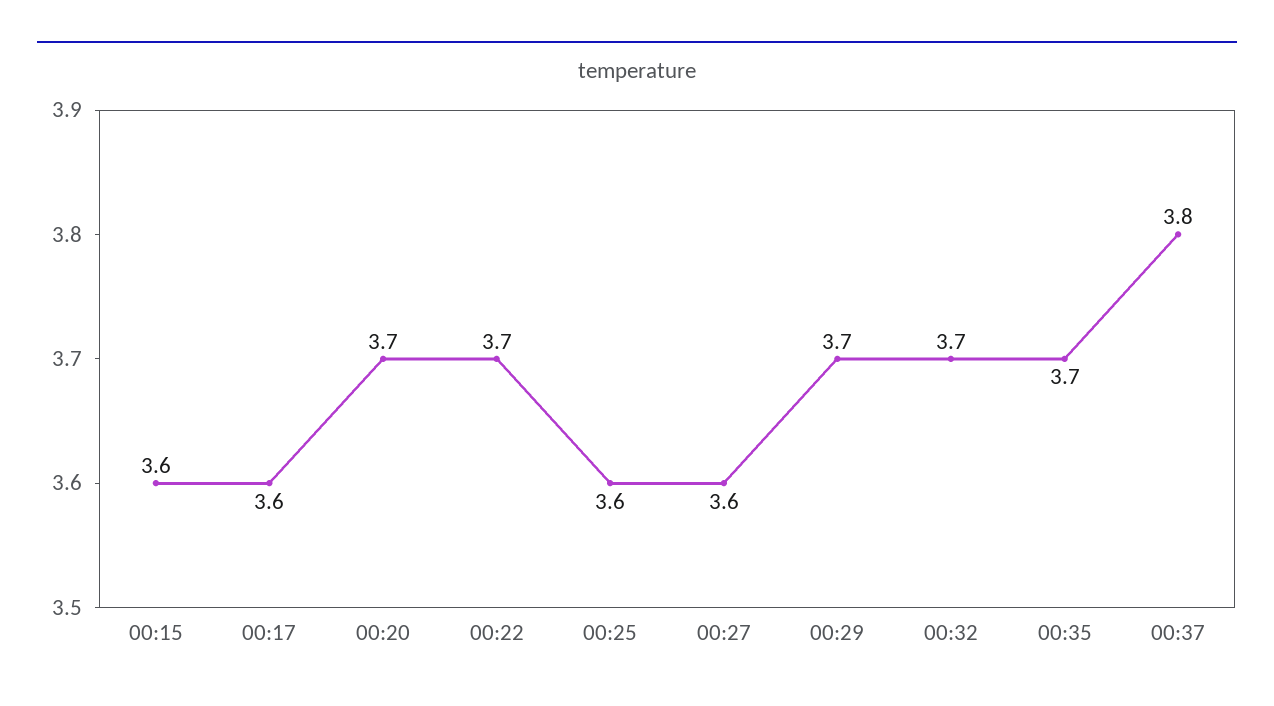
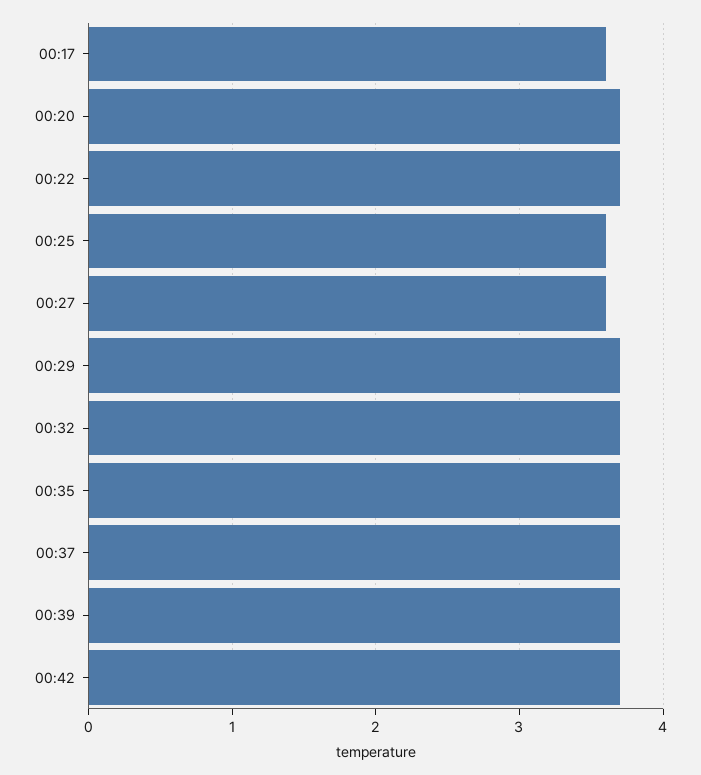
00:15: 3.6 -> none
00:37: 3.8 -> 3.7
00:39: none -> 3.7
00:42: none -> 3.7

